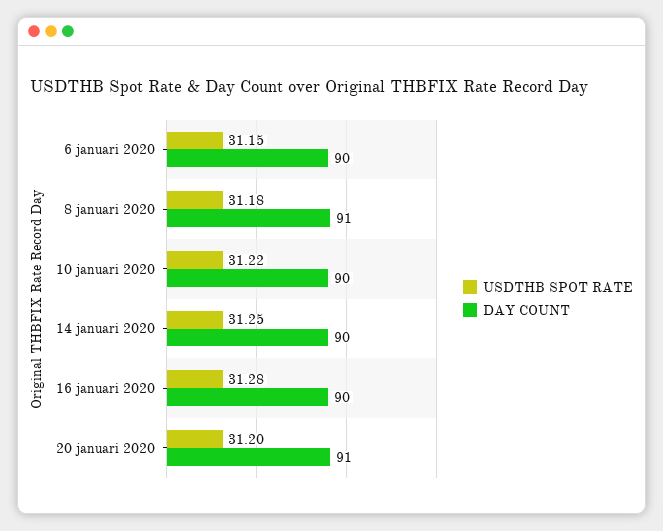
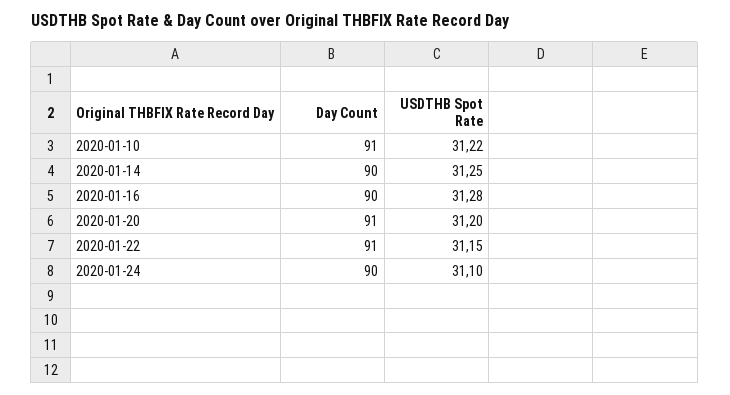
USDTHB SPOT RATE, 6 januari 2020: 31.15 -> none
DAY COUNT, 6 januari 2020: 90 -> none
USDTHB SPOT RATE, 8 januari 2020: 31.18 -> none
DAY COUNT, 8 januari 2020: 91 -> none
DAY COUNT, 10 januari 2020: 90 -> 91
DAY COUNT, 2020-01-22: none -> 91
USDTHB SPOT RATE, 2020-01-22: none -> 31.15
DAY COUNT, 2020-01-24: none -> 90
USDTHB SPOT RATE, 2020-01-24: none -> 31.1

